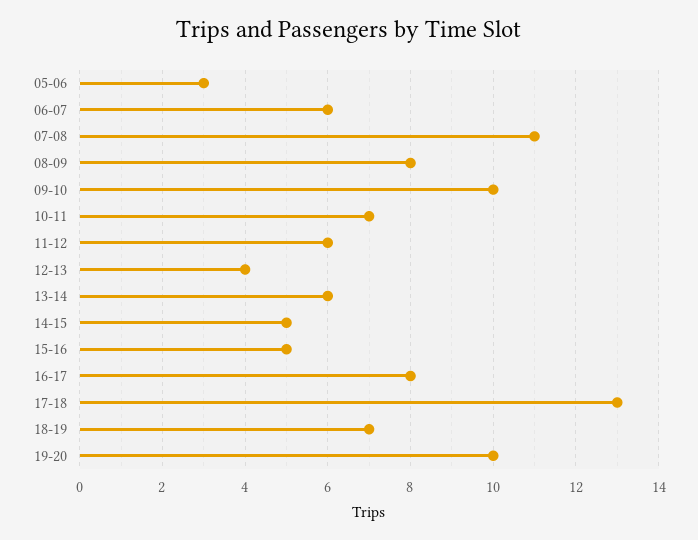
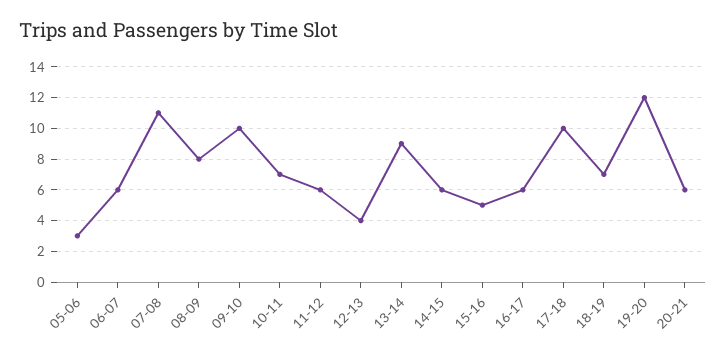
13-14: 6 -> 9
14-15: 5 -> 6
16-17: 8 -> 6
17-18: 13 -> 10
19-20: 10 -> 12
20-21: none -> 6

